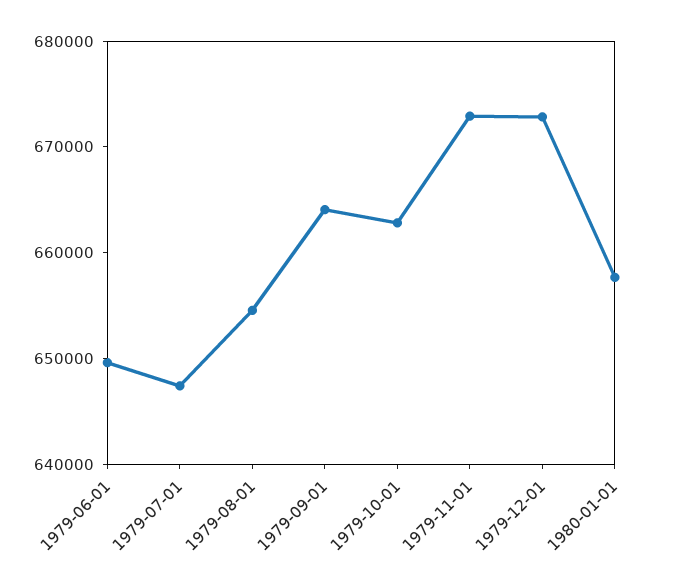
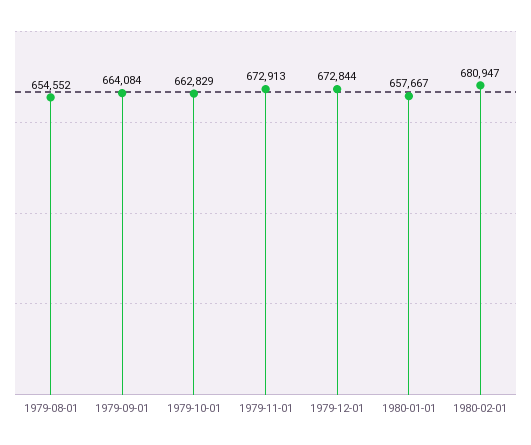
1979-06-01: 650000 -> none
1979-07-01: 648000 -> none
1980-02-01: none -> 680947

